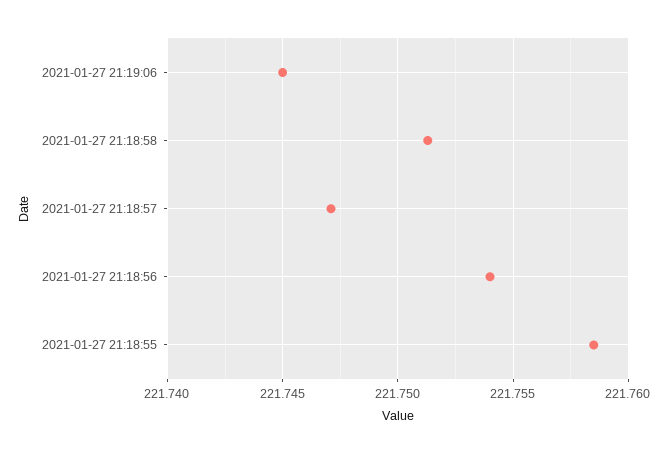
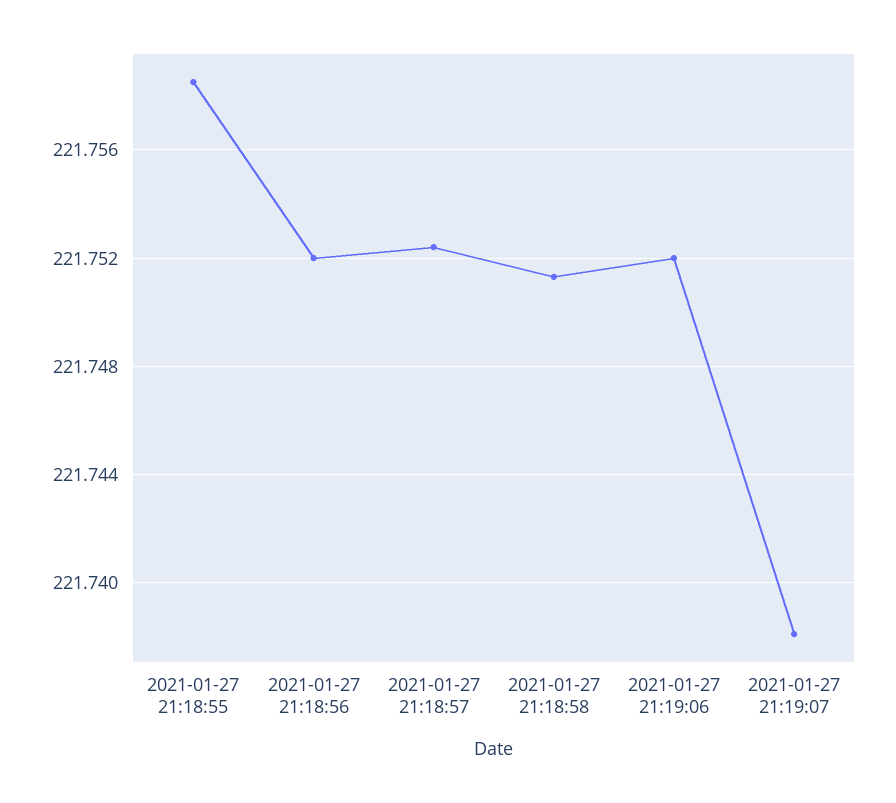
2021-01-27 21:19:06: 221.745 -> 221.752
2021-01-27 21:18:57: 221.747 -> 221.7525
2021-01-27 21:18:56: 221.754 -> 221.752
2021-01-27 21:19:07: none -> 221.738

